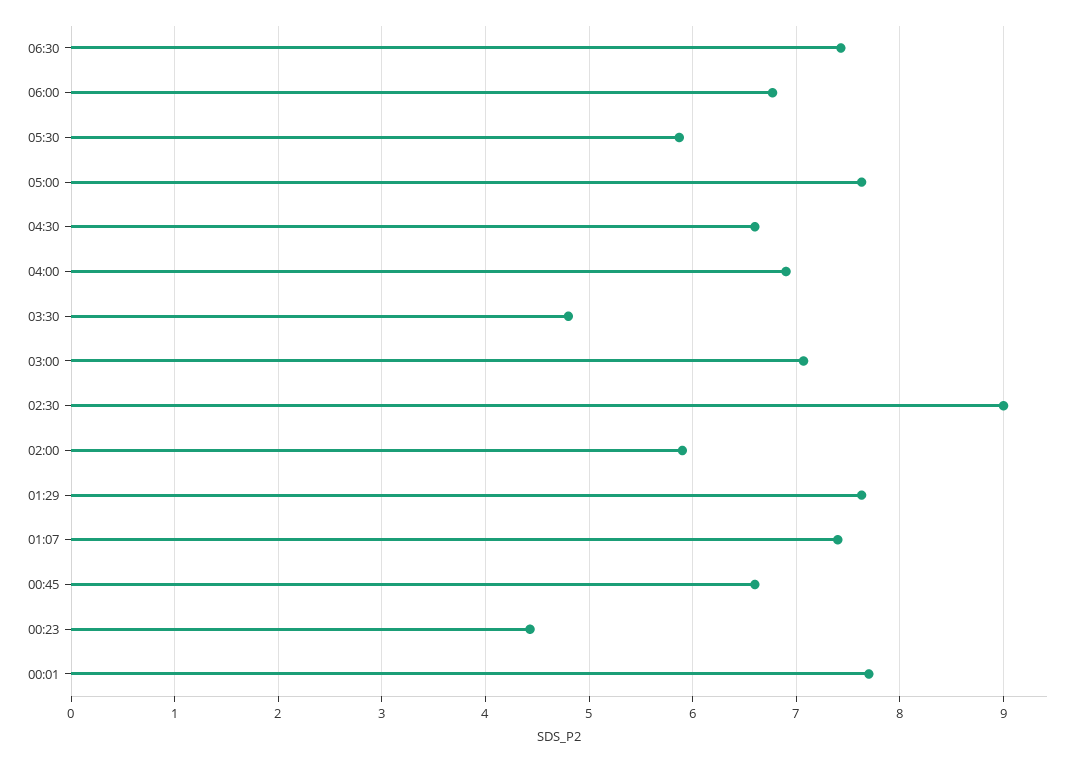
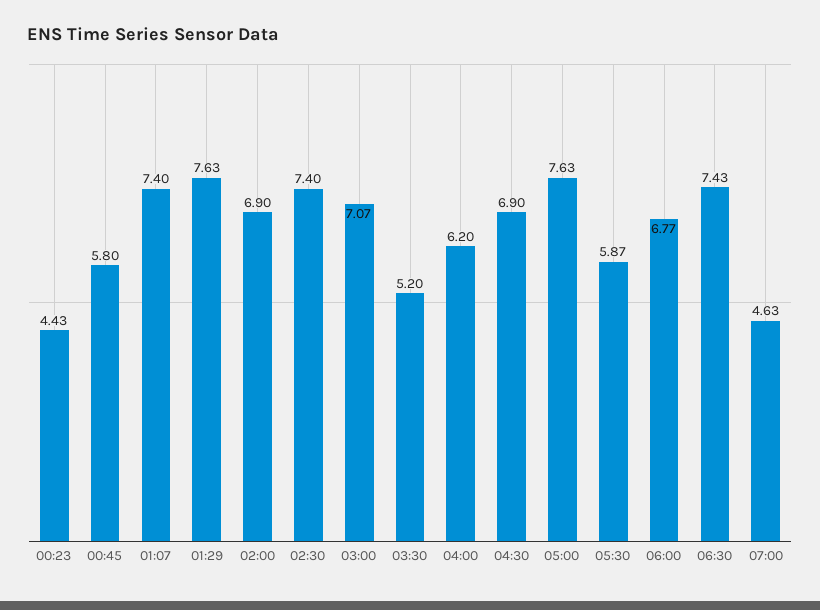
04:30: 6.6 -> 6.9
04:00: 6.9 -> 6.2
03:30: 4.8 -> 5.2
02:30: 9 -> 7.4
02:00: 5.9 -> 6.9
00:45: 6.6 -> 5.8
00:01: 7.7 -> none
07:00: none -> 4.63

